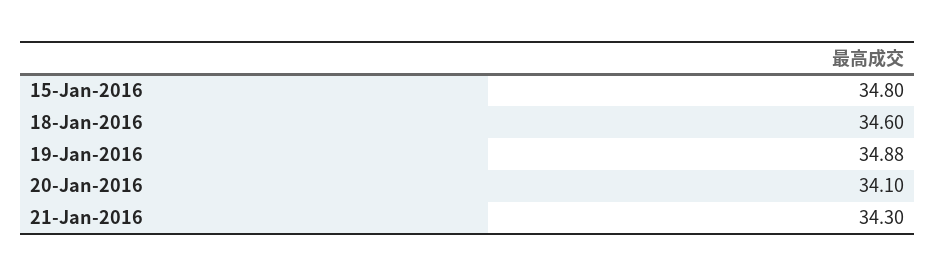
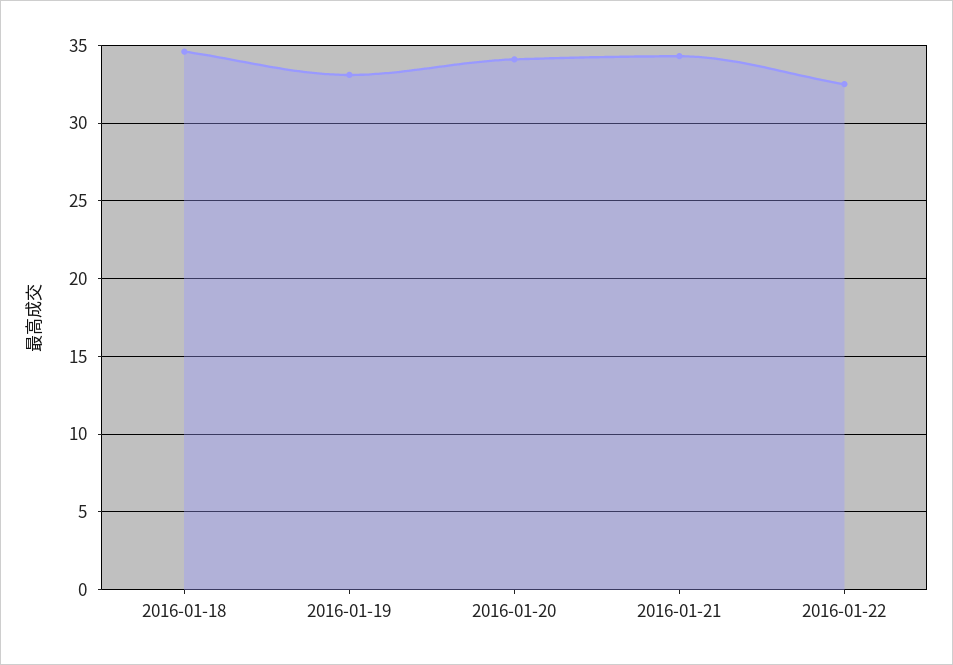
15-Jan-2016: 34.8 -> none
19-Jan-2016: 34.88 -> 33
2016-01-22: none -> 32.5

